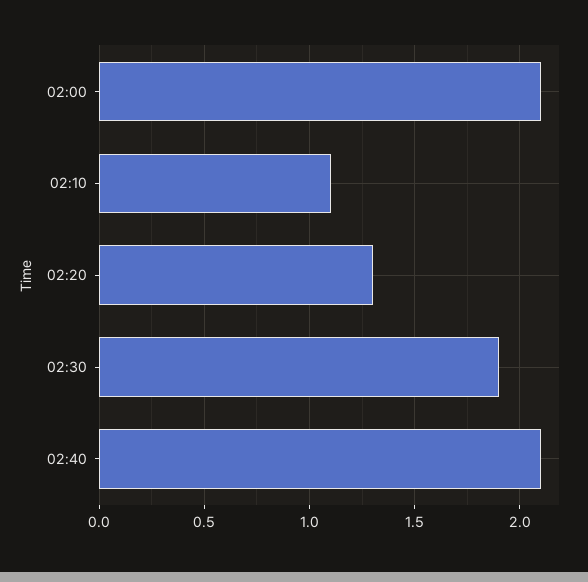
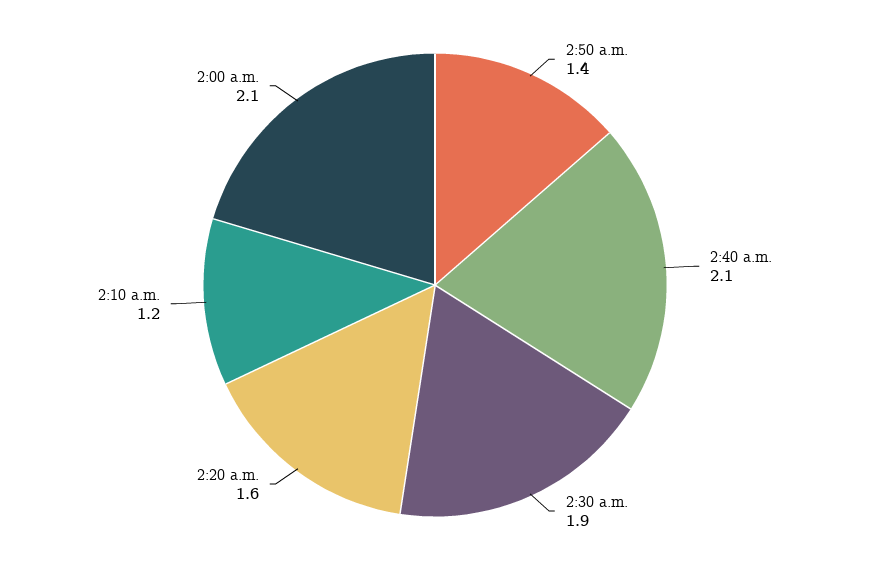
02:10: 1.1 -> 1.2
02:20: 1.3 -> 1.6
2:50 a.m.: none -> 1.4

